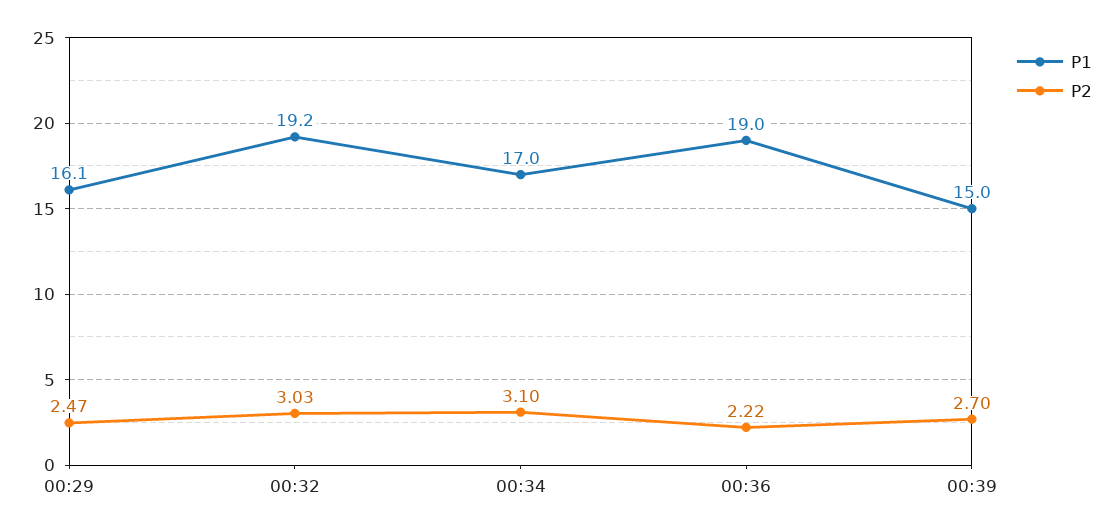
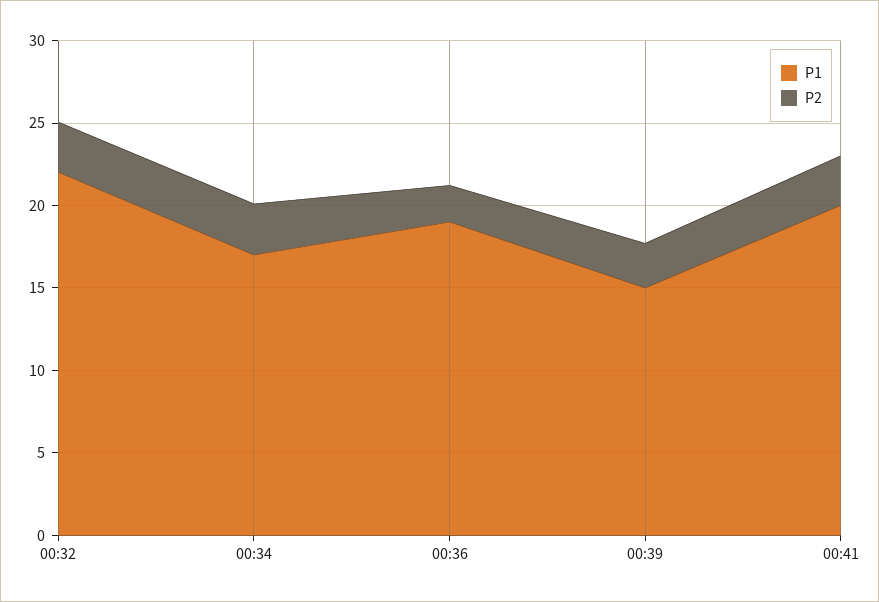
P1, 00:29: 16.1 -> none
P2, 00:29: 2.47 -> none
P1, 00:32: 19.2 -> 22
P1, 00:41: none -> 20
P2, 00:41: none -> 3

